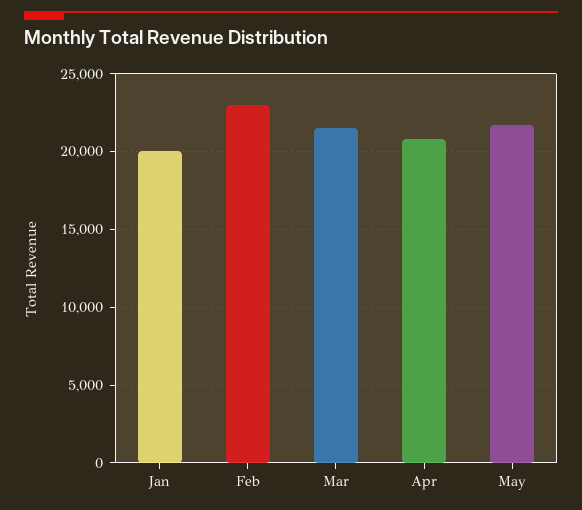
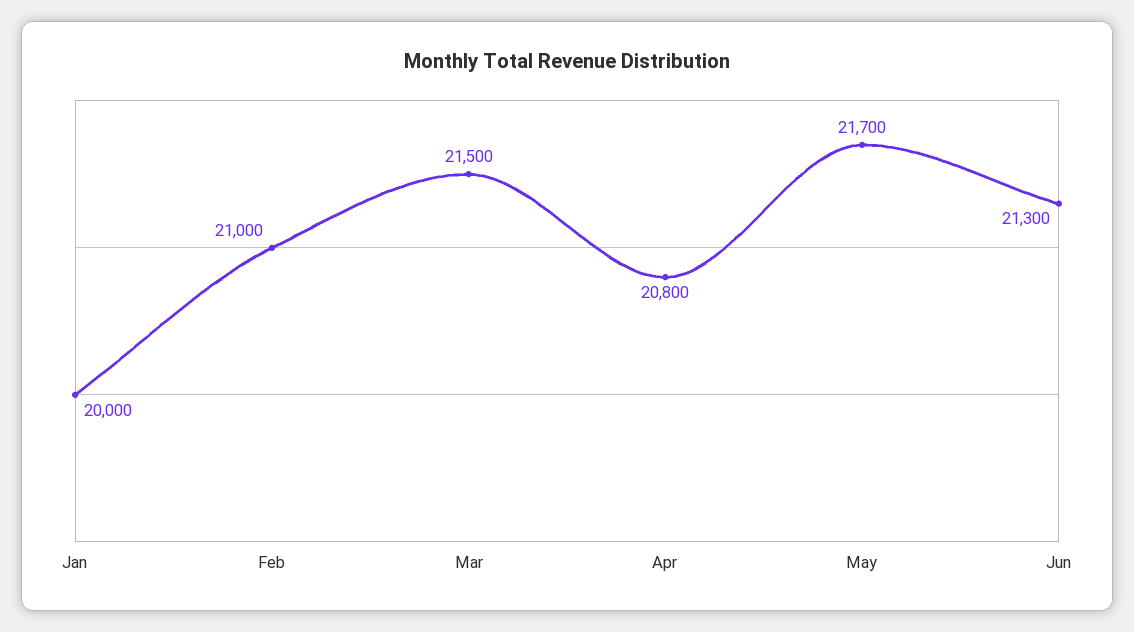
Feb: 23000 -> 21000
Jun: none -> 21300

